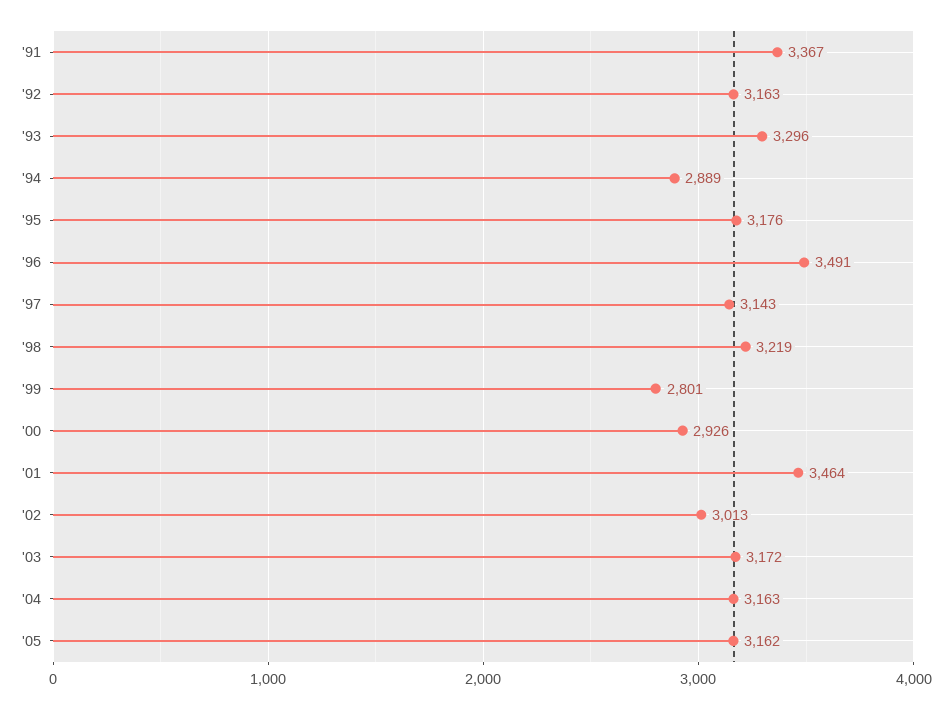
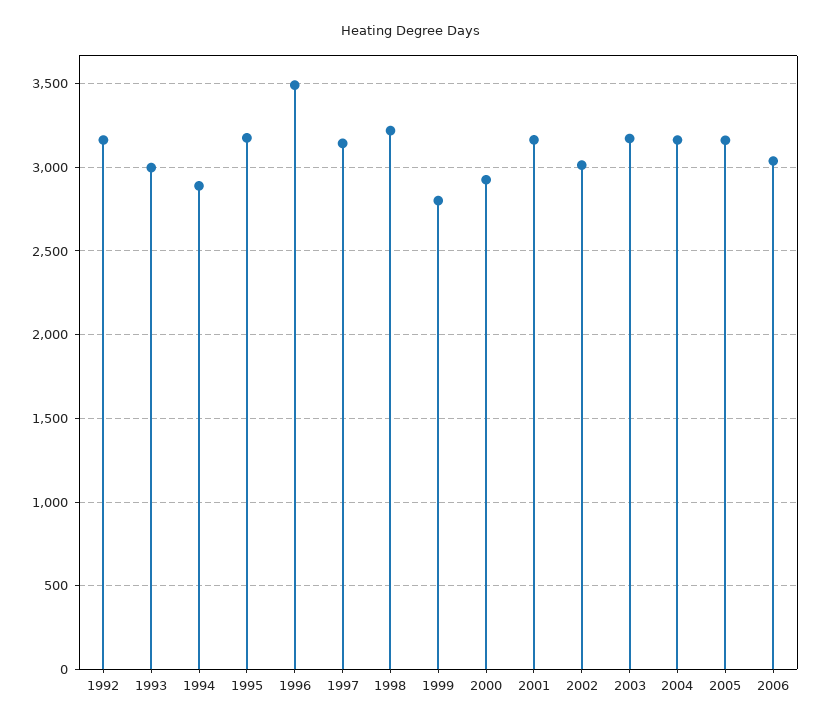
'91: 3367 -> none
'93: 3296 -> 3000
'01: 3464 -> 3150
2006: none -> 3050

